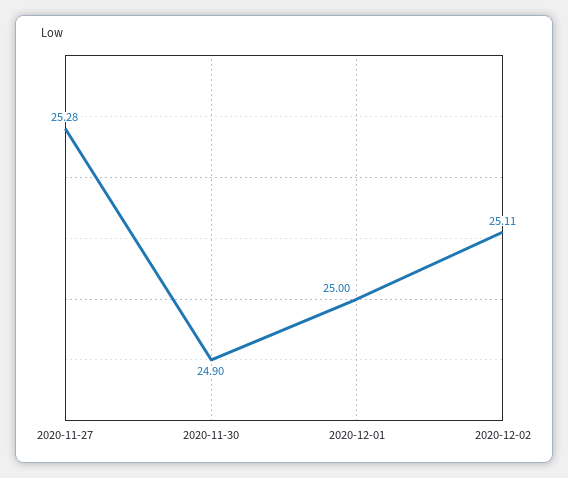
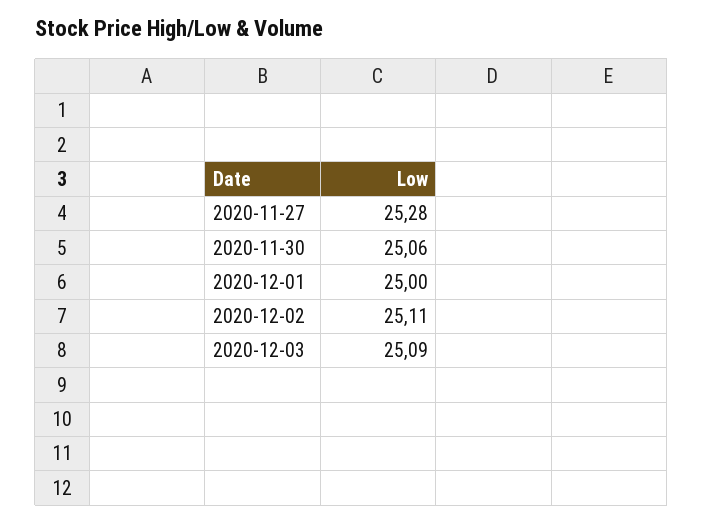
2020-11-30: 24.9 -> 25.06
2020-12-03: none -> 25.09

